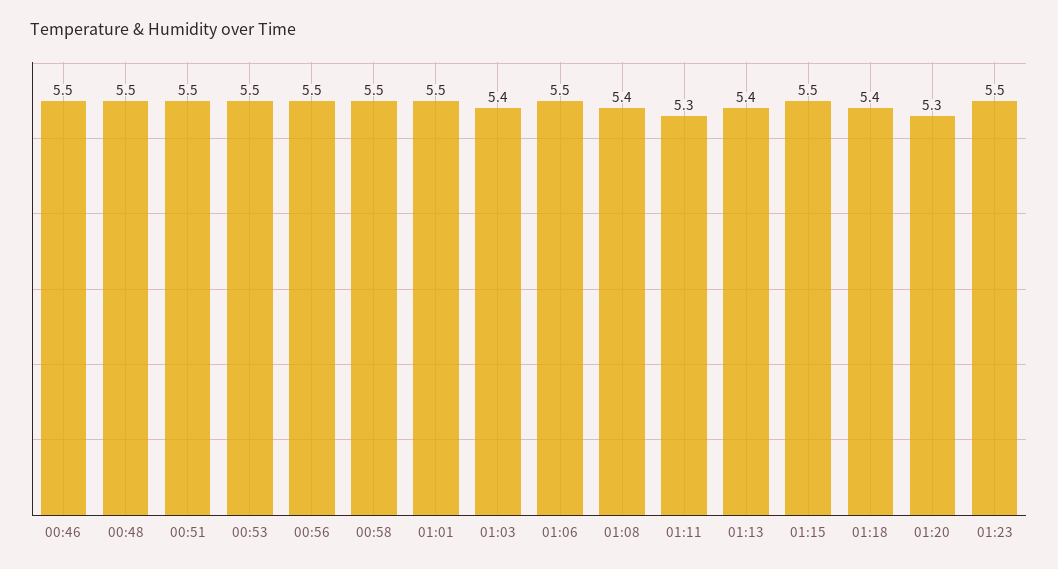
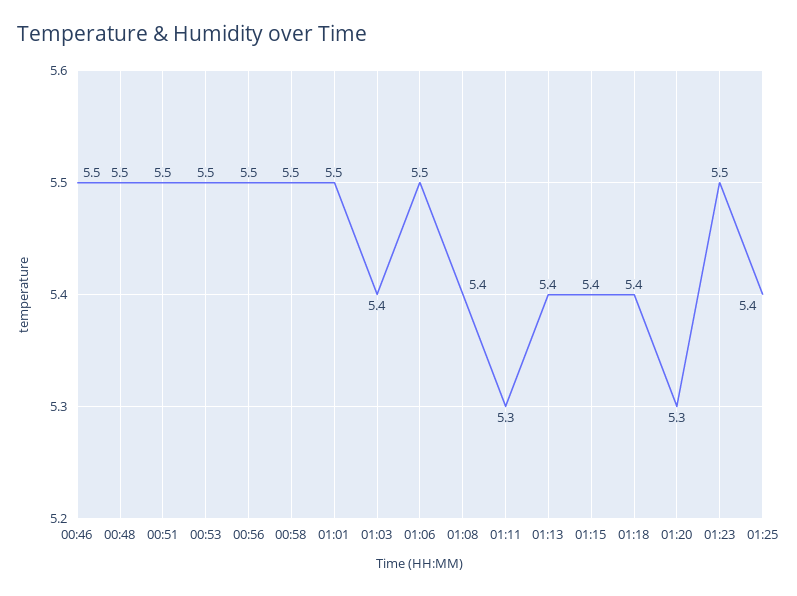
01:15: 5.5 -> 5.4
01:25: none -> 5.4

